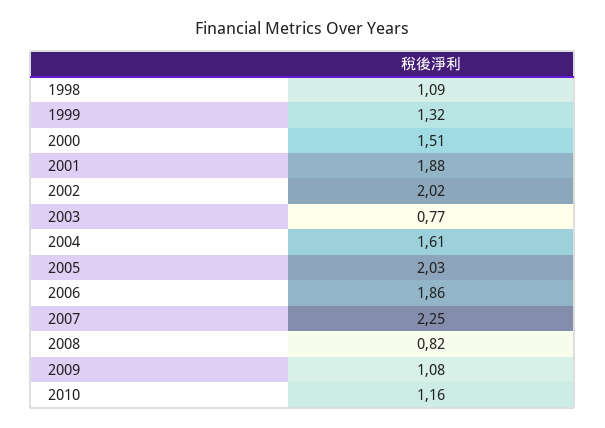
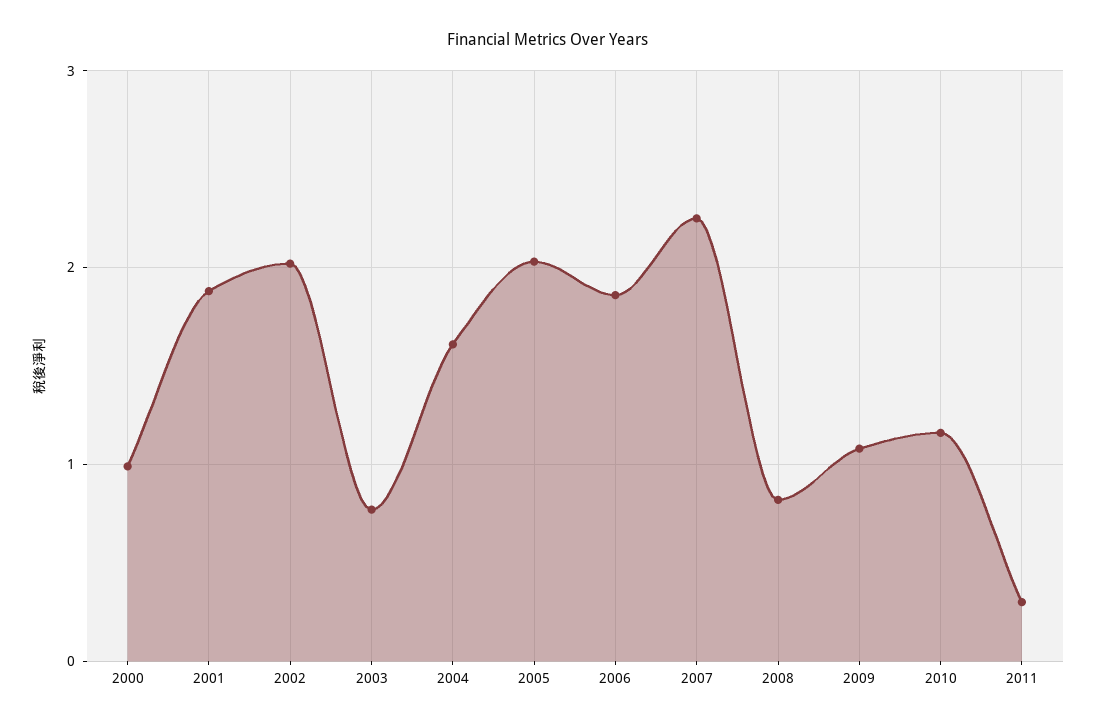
1998: 1.09 -> none
1999: 1.32 -> none
2000: 1.51 -> 1
2011: none -> 0.3

